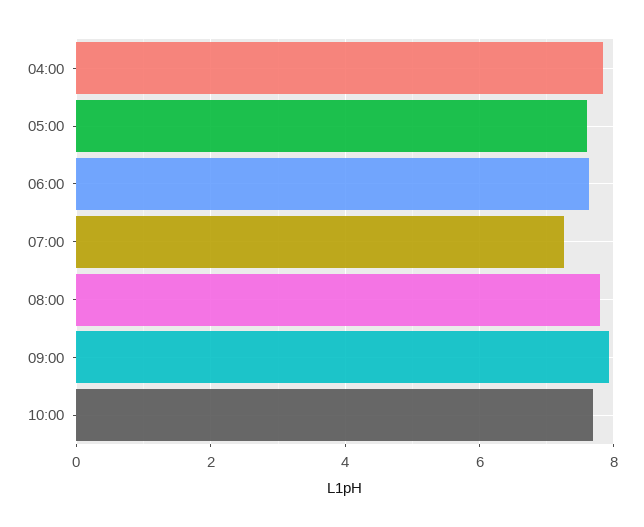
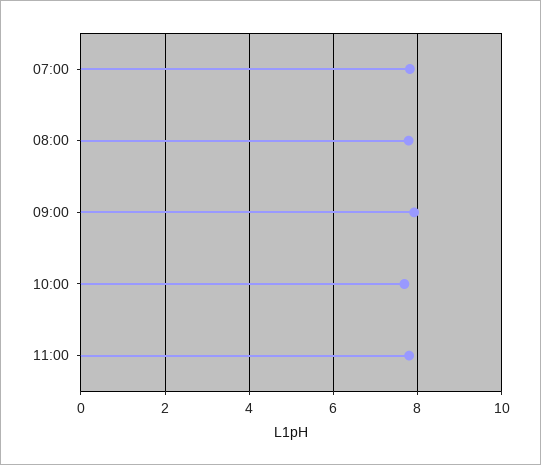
04:00: 7.8 -> none
05:00: 7.6 -> none
06:00: 7.6 -> none
07:00: 7.2 -> 7.8
11:00: none -> 7.8

